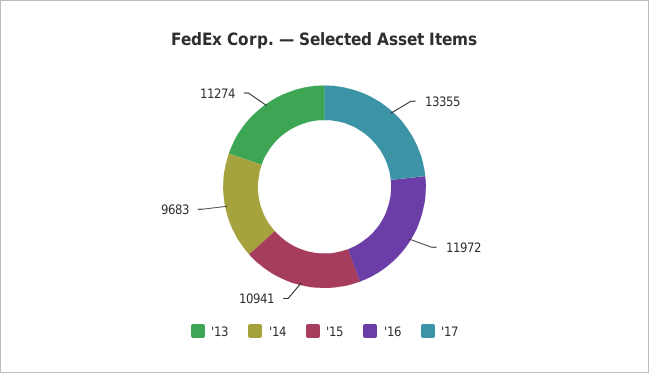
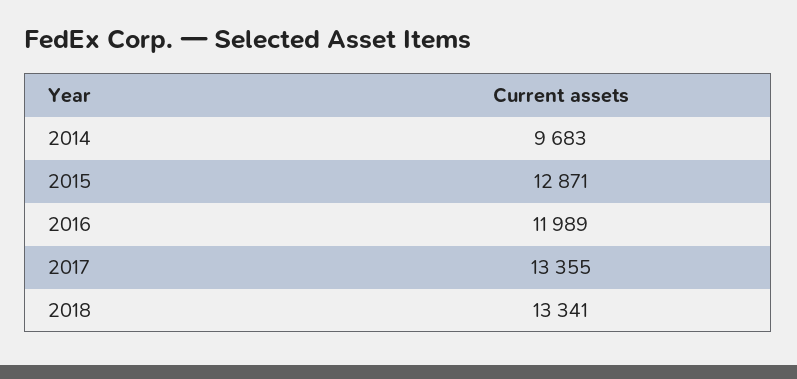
'13: 11274 -> none
'15: 10941 -> 12871
'16: 11972 -> 11989
2018: none -> 13341

